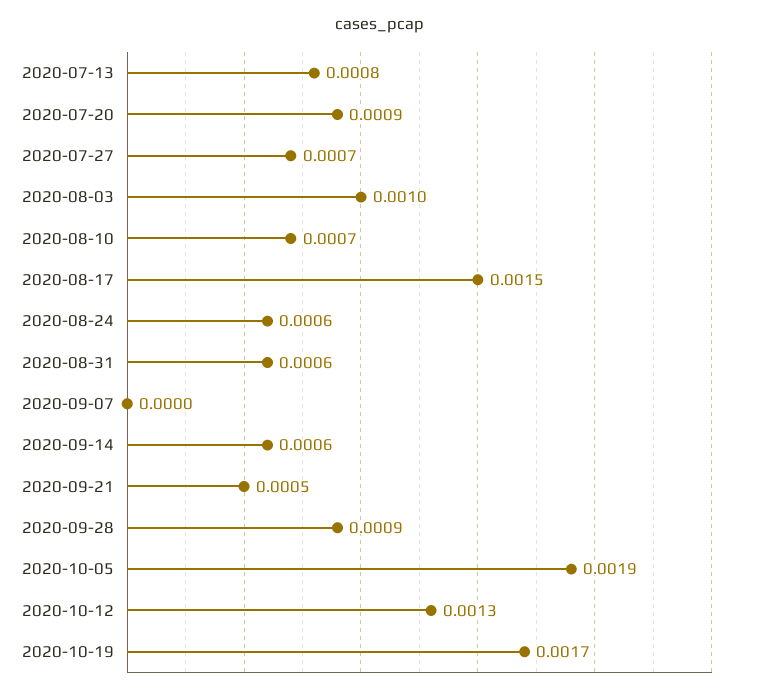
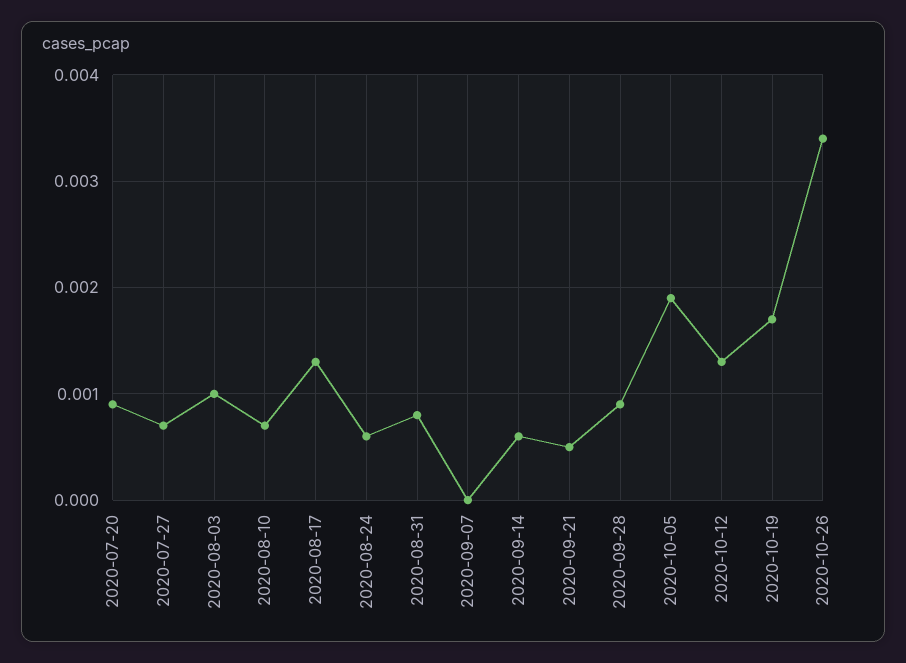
2020-07-13: 0.0008 -> none
2020-08-17: 0.0015 -> 0.0013
2020-08-31: 0.0006 -> 0.0008
2020-10-26: none -> 0.0034

